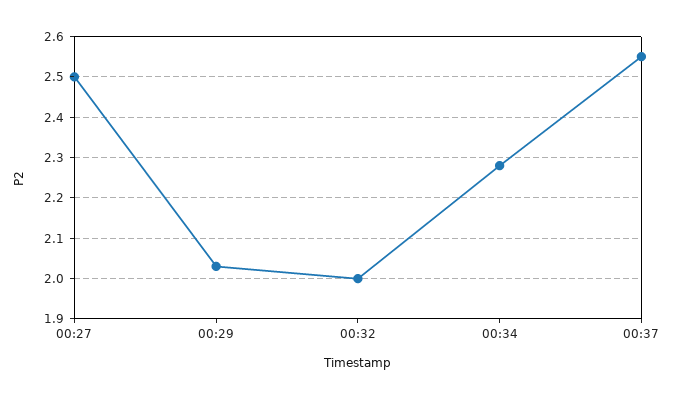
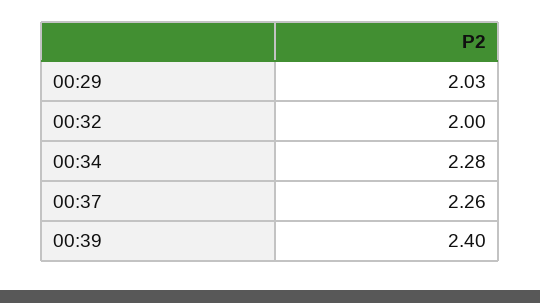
00:27: 2.5 -> none
00:37: 2.55 -> 2.26
00:39: none -> 2.4

